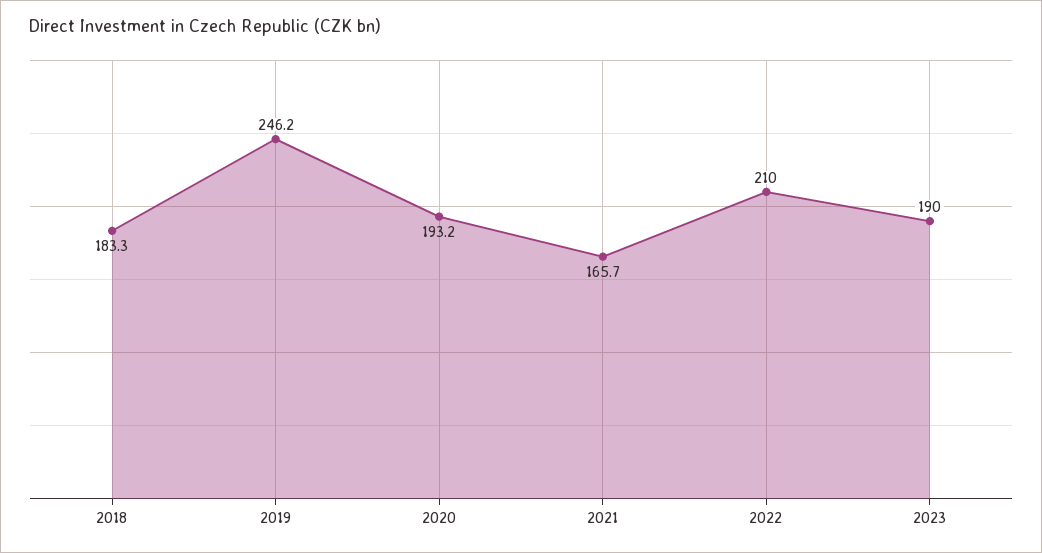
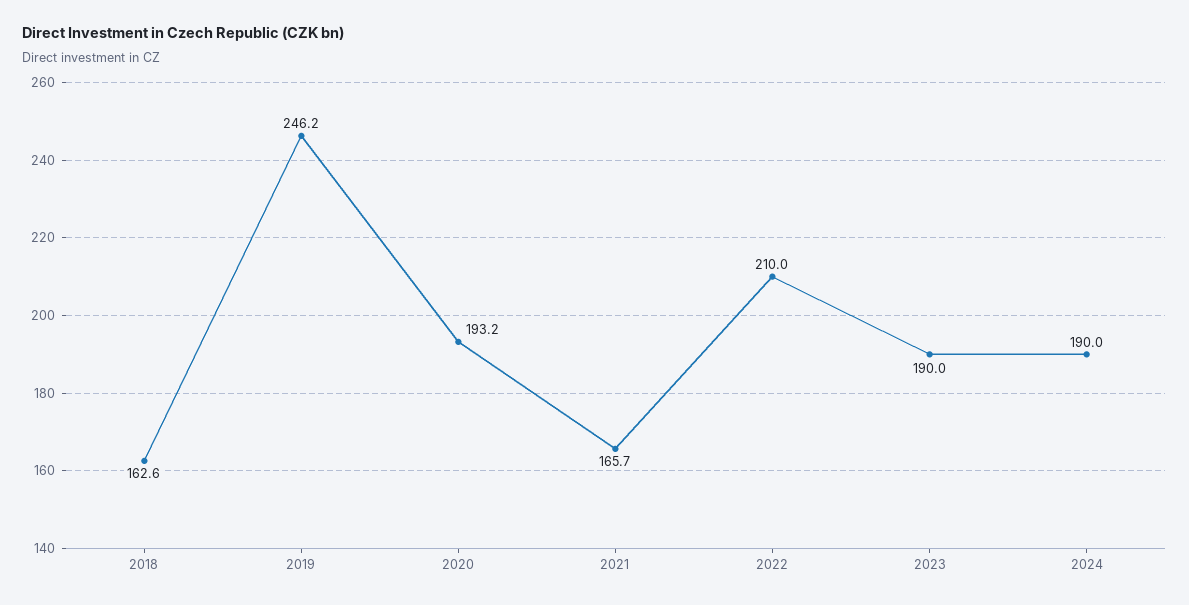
2018: 183.3 -> 162.6
2024: none -> 190

